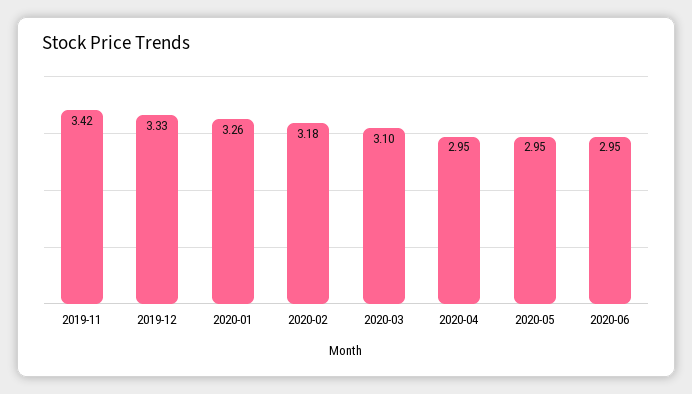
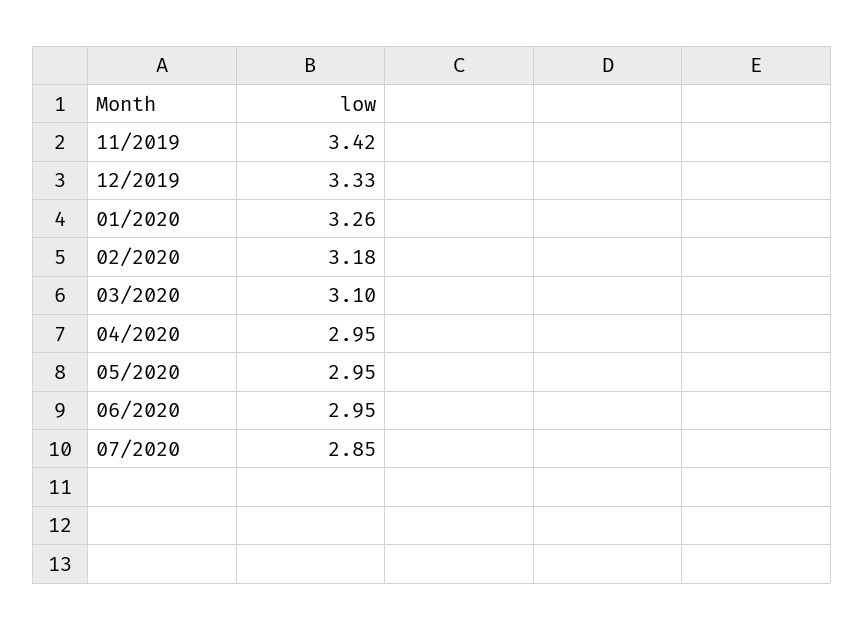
07/2020: none -> 2.85

